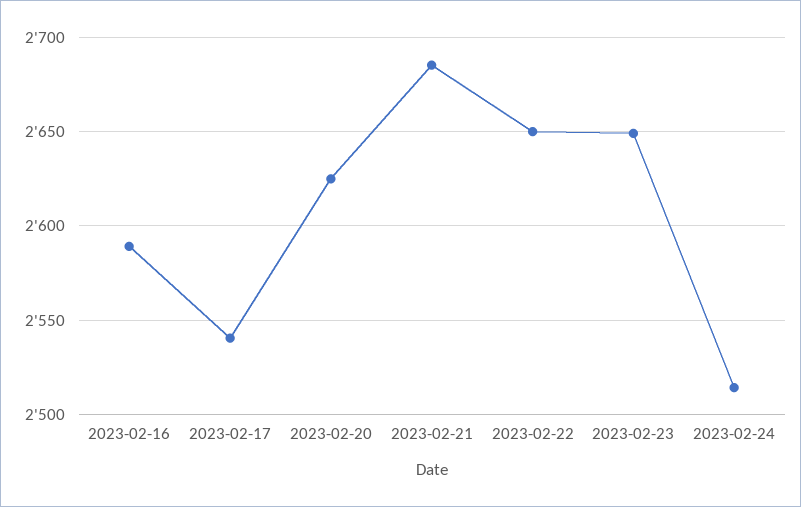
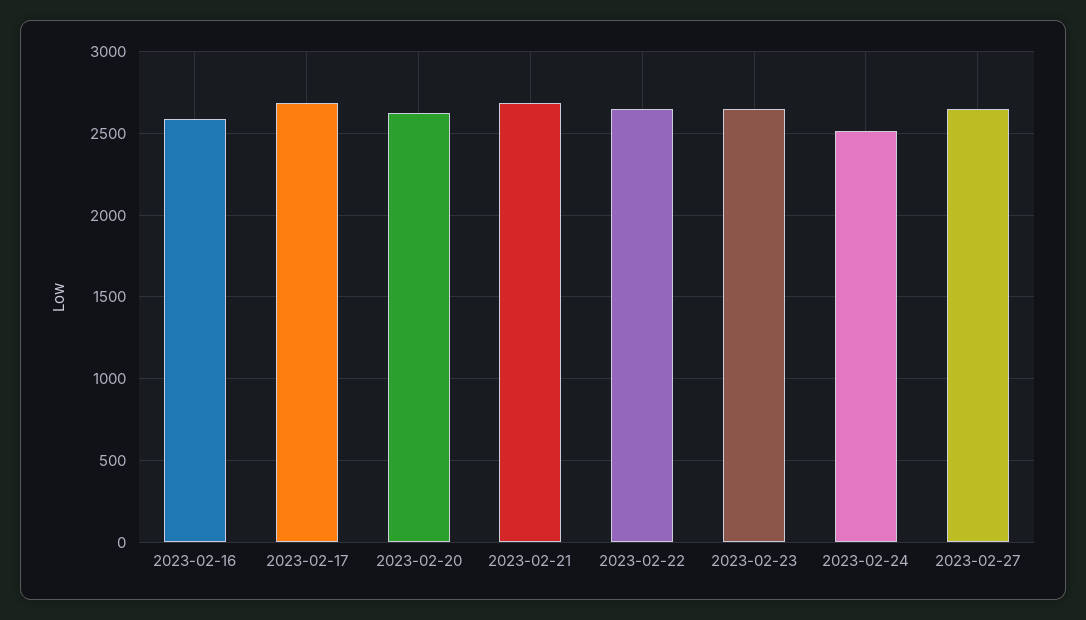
2023-02-17: 2540 -> 2700
2023-02-27: none -> 2650

